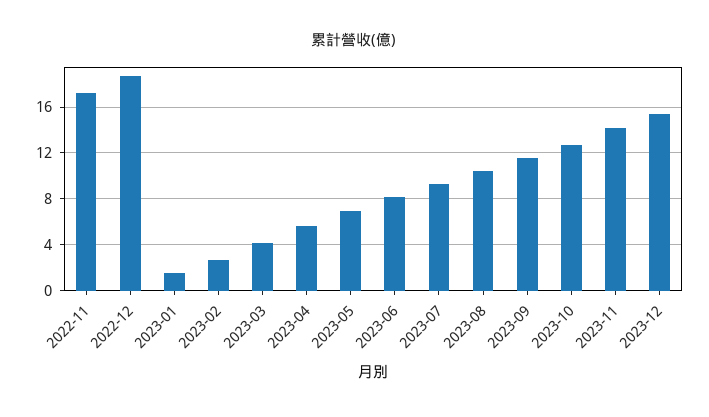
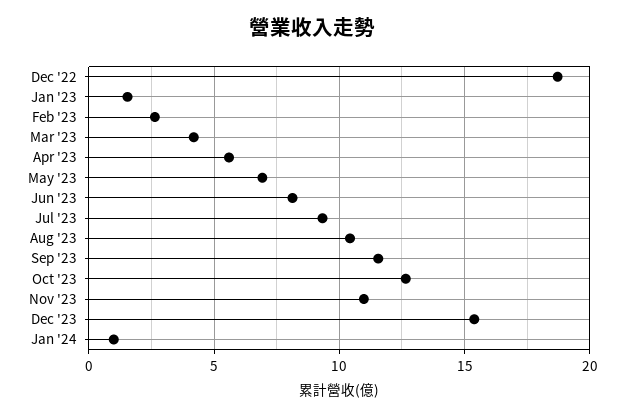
2022-11: 17 -> none
2023-11: 14 -> 11
Jan '24: none -> 1

